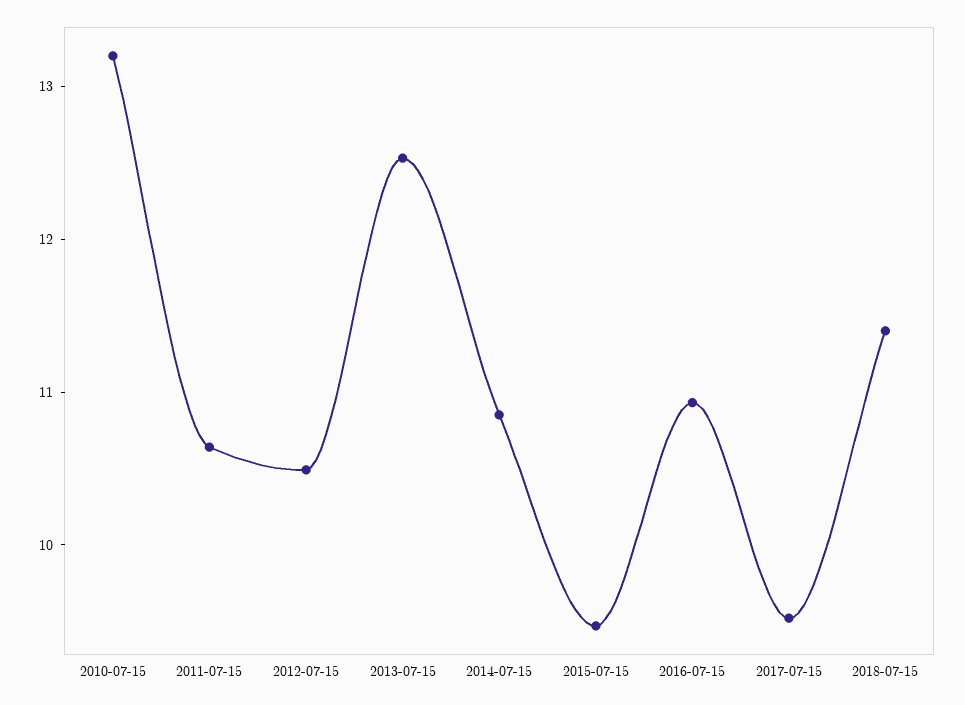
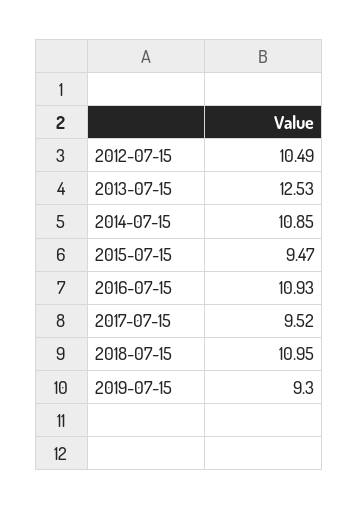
2010-07-15: 13.2 -> none
2011-07-15: 10.6 -> none
2018-07-15: 11.4 -> 10.95
2019-07-15: none -> 9.3

